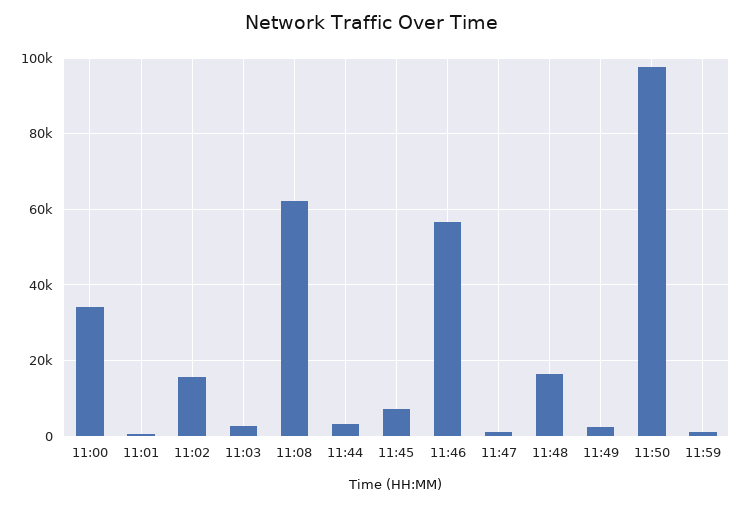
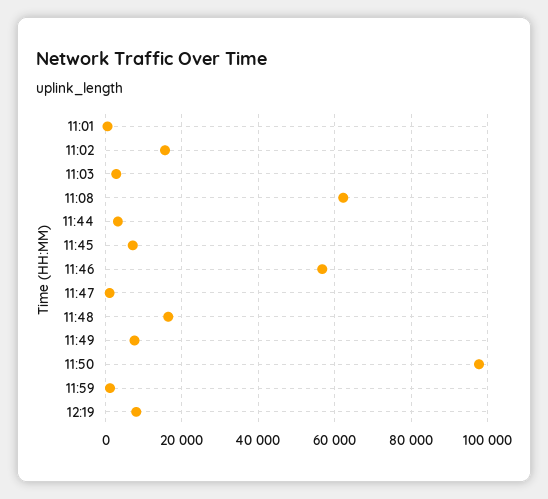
11:00: 34000 -> none
11:49: 2000 -> 8000
12:19: none -> 8000

